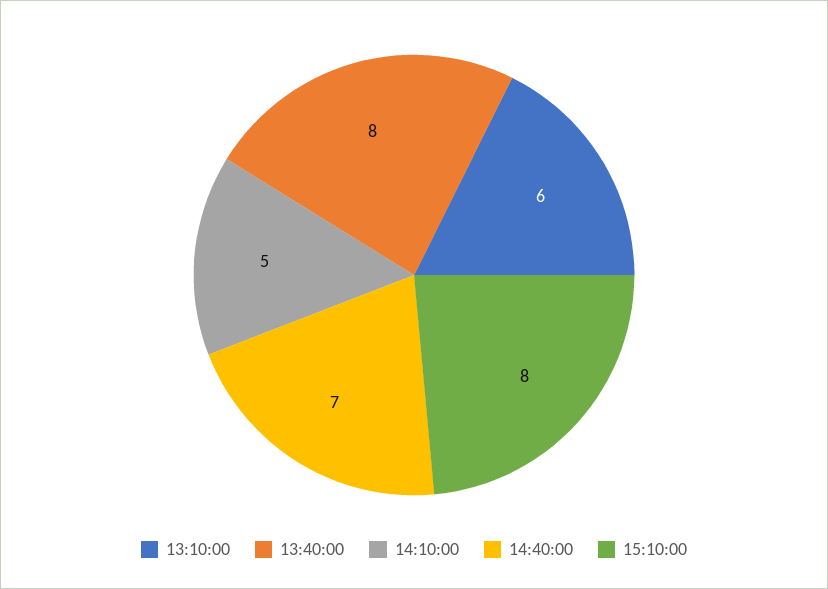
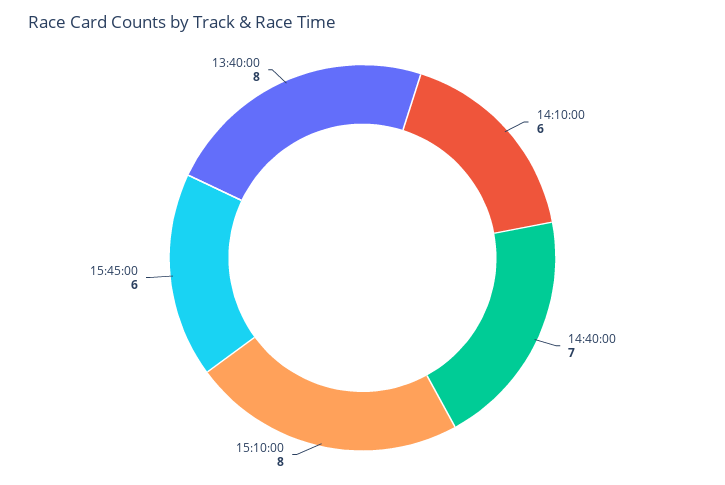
13:10:00: 6 -> none
14:10:00: 5 -> 6
15:45:00: none -> 6

